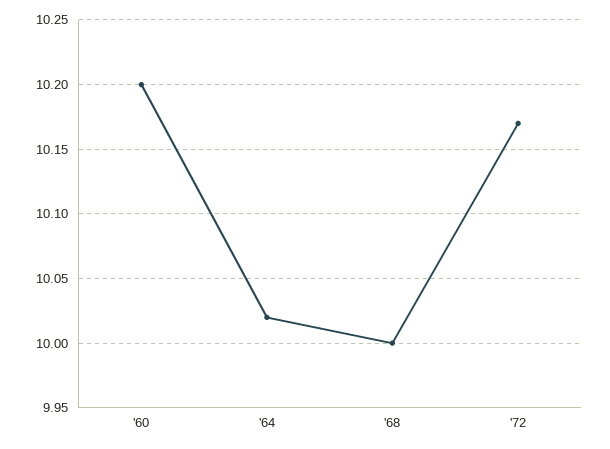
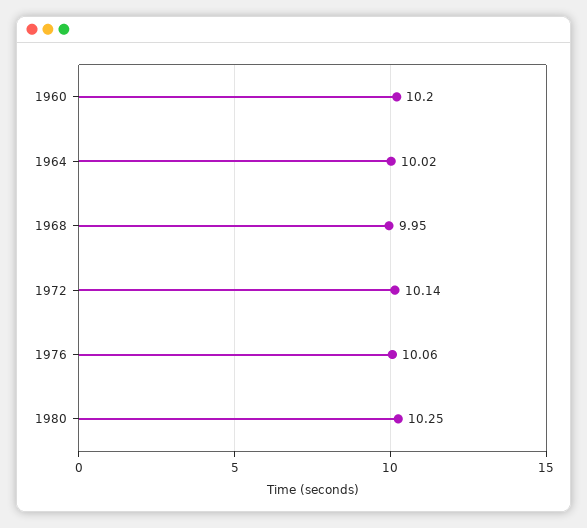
'68: 10 -> 9.95
'72: 10.17 -> 10.14
1976: none -> 10.06
1980: none -> 10.25

